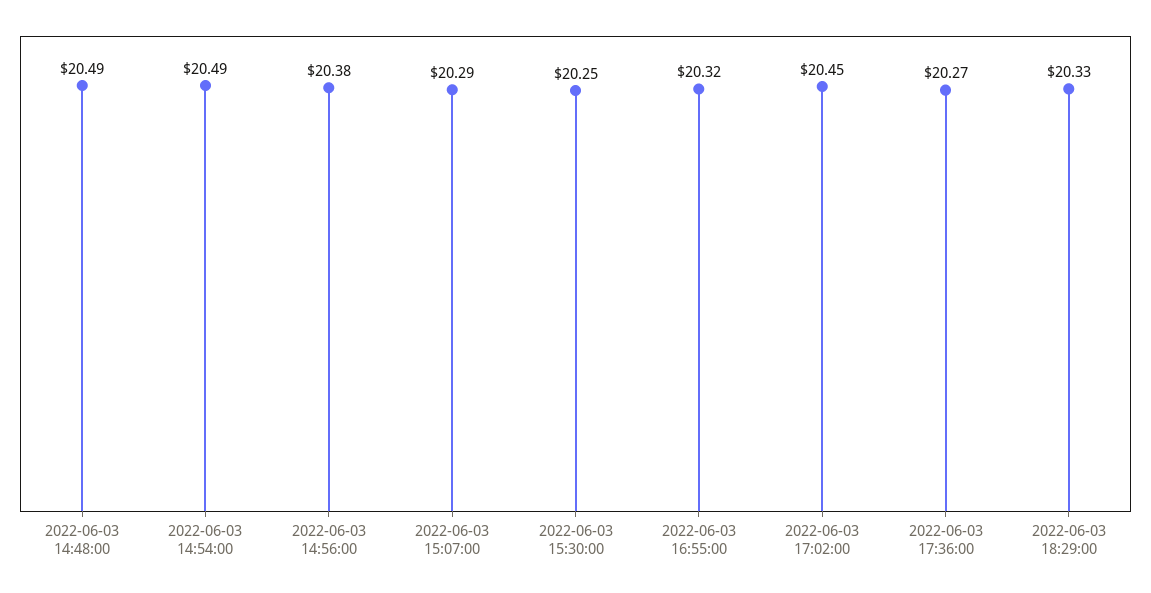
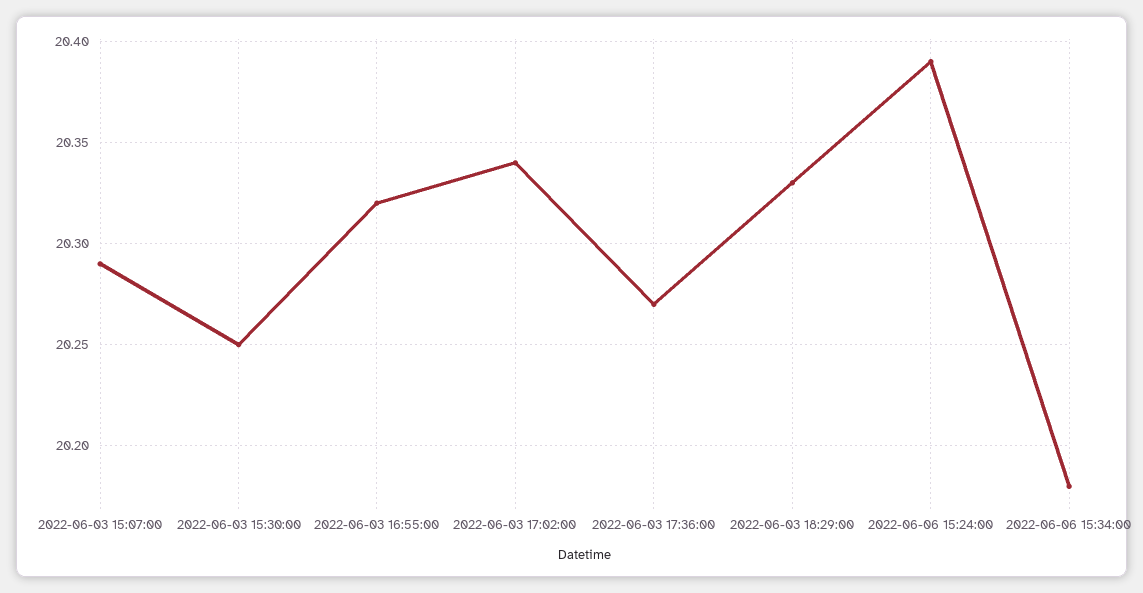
2022-06-03 14:48:00: 20.49 -> none
2022-06-03 14:54:00: 20.49 -> none
2022-06-03 14:56:00: 20.38 -> none
2022-06-03 17:02:00: 20.45 -> 20.34
2022-06-06 15:24:00: none -> 20.39
2022-06-06 15:34:00: none -> 20.18

